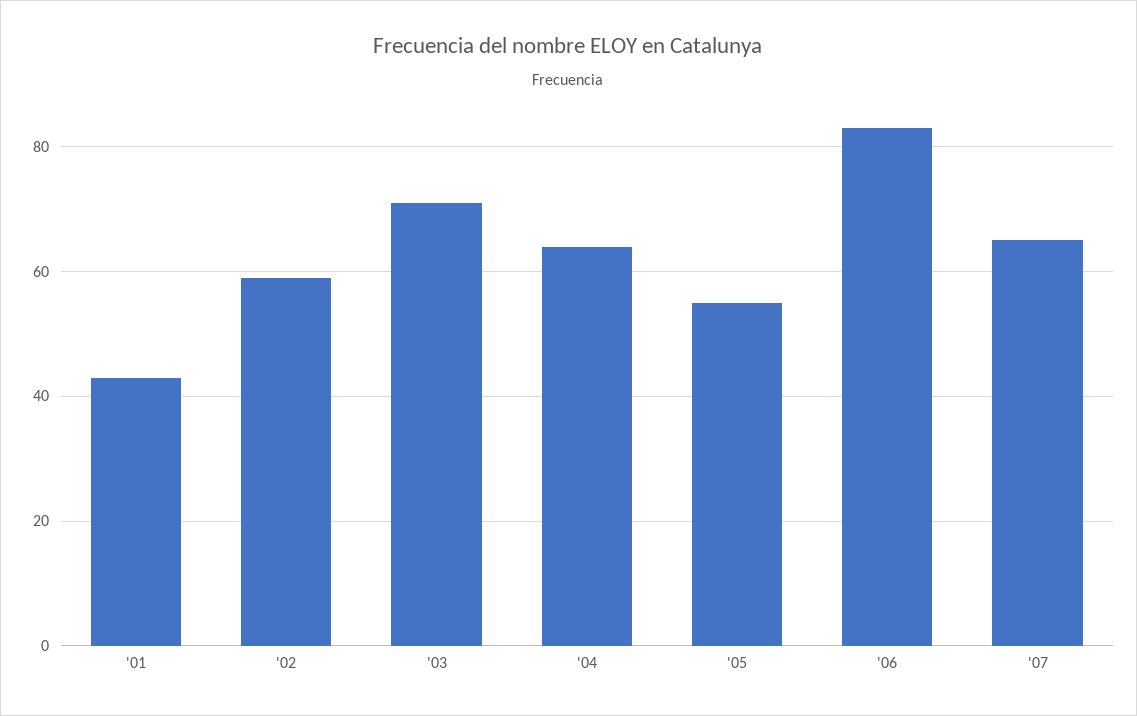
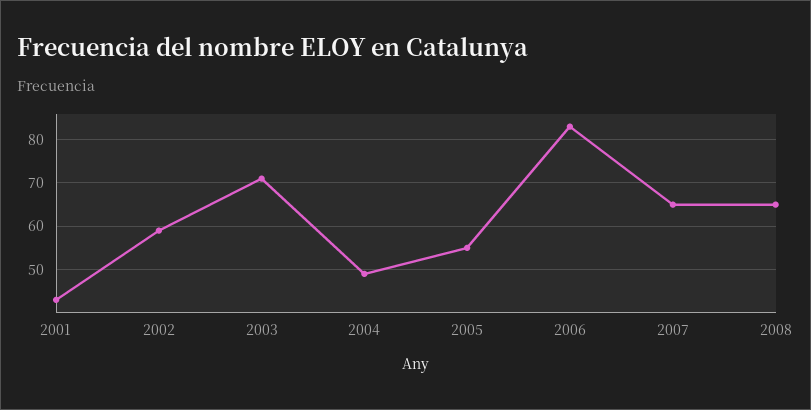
'04: 65 -> 50
2008: none -> 65

